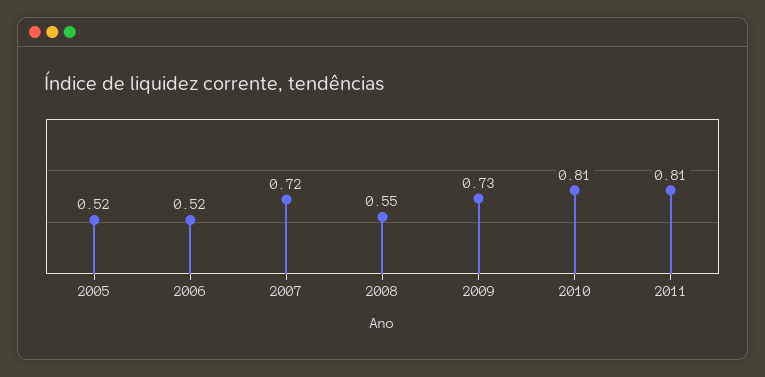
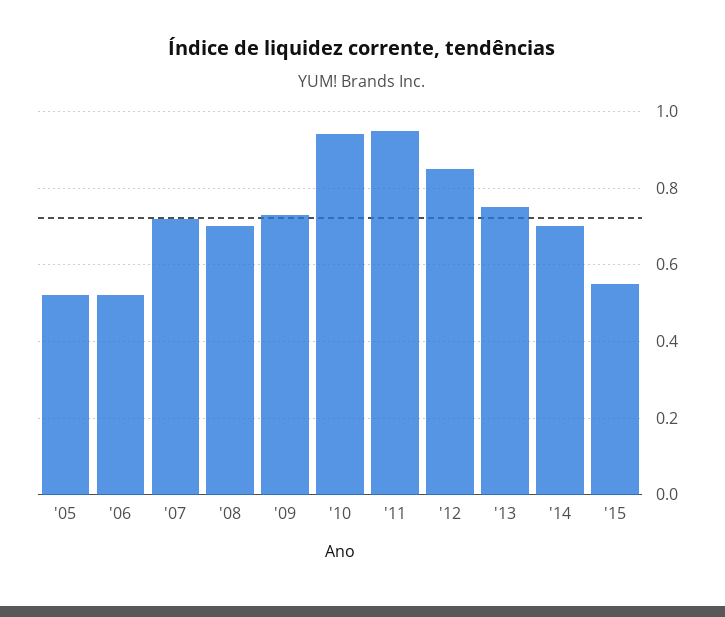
2008: 0.55 -> 0.7
2010: 0.81 -> 0.95
2011: 0.81 -> 0.95
'12: none -> 0.85
'13: none -> 0.75
'14: none -> 0.7
'15: none -> 0.55

